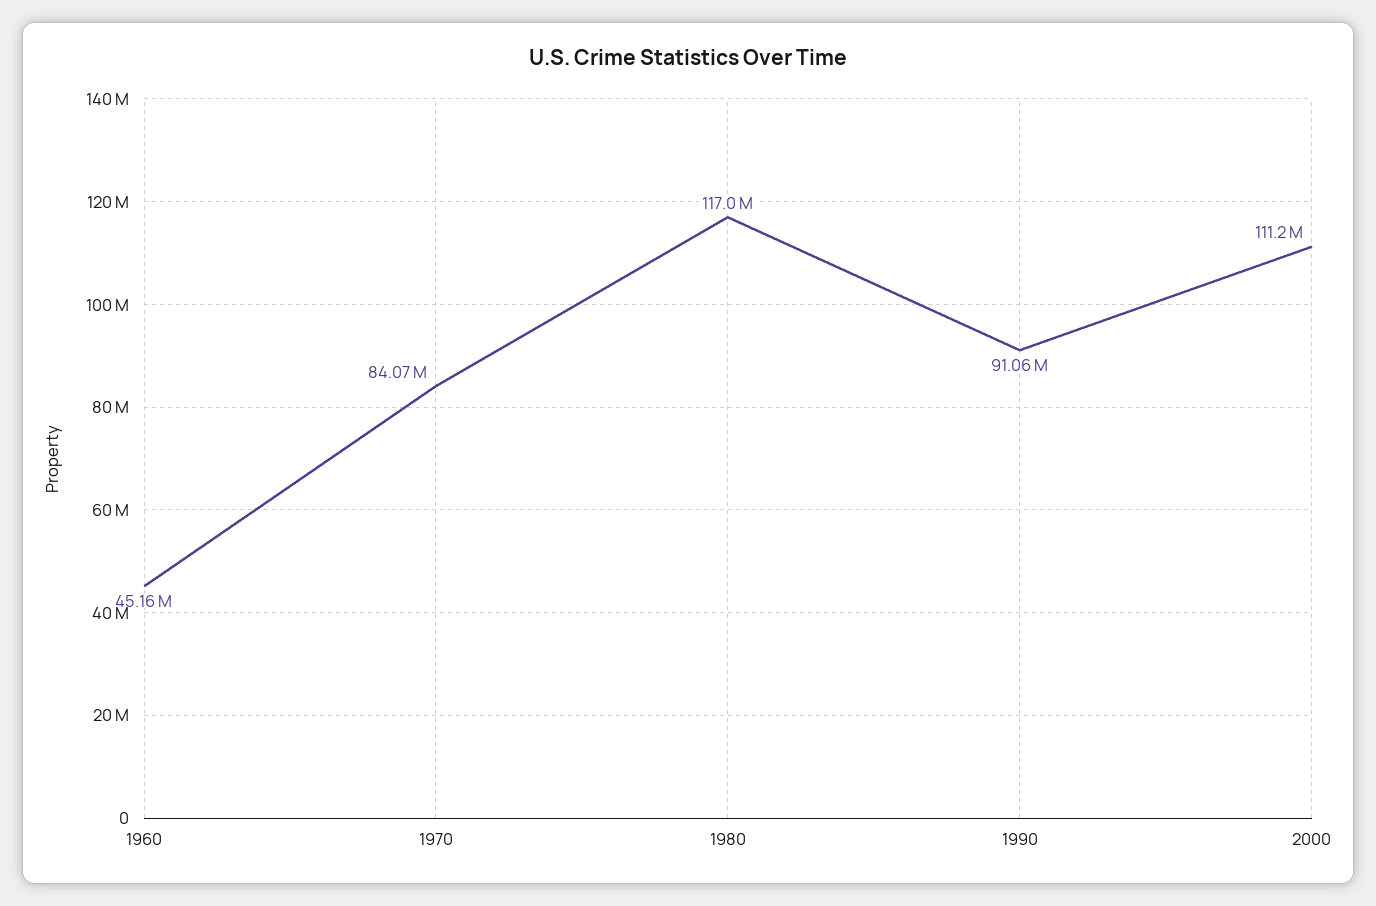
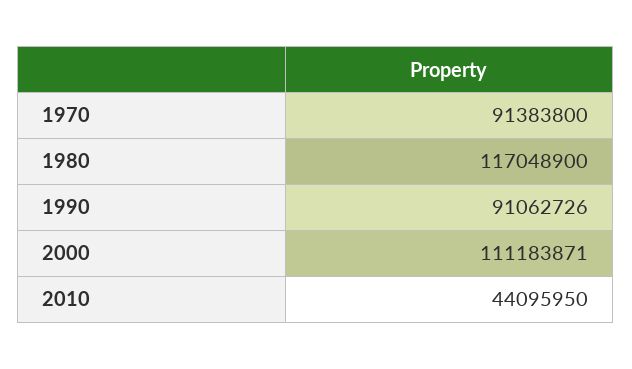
1960: 45160000 -> none
1970: 84070000 -> 91383800
2010: none -> 44095950

